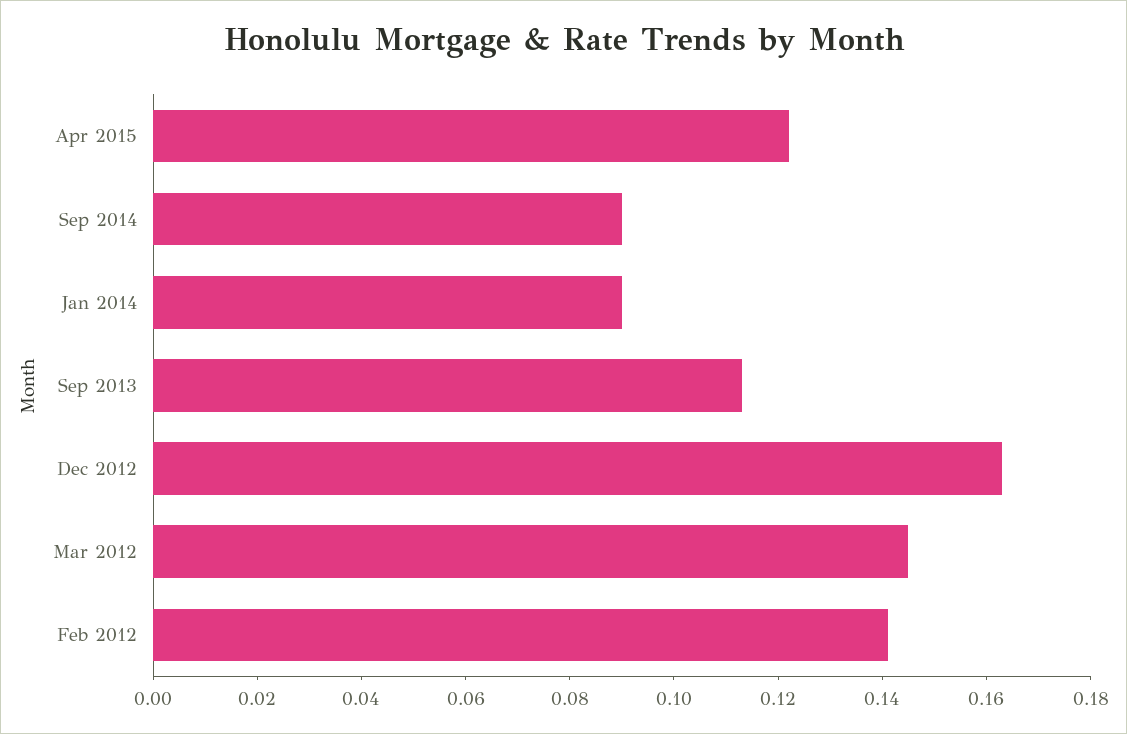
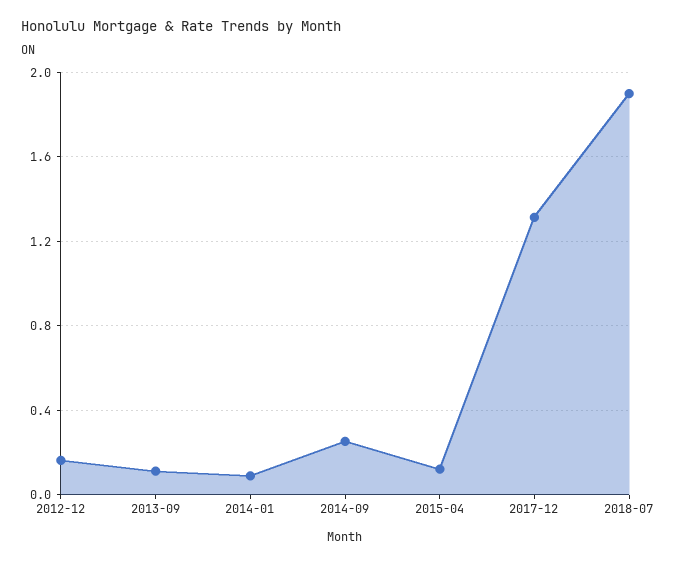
Sep 2014: 0.09 -> 0.25
Mar 2012: 0.145 -> none
Feb 2012: 0.14 -> none
2017-12: none -> 1.3
2018-07: none -> 1.9

